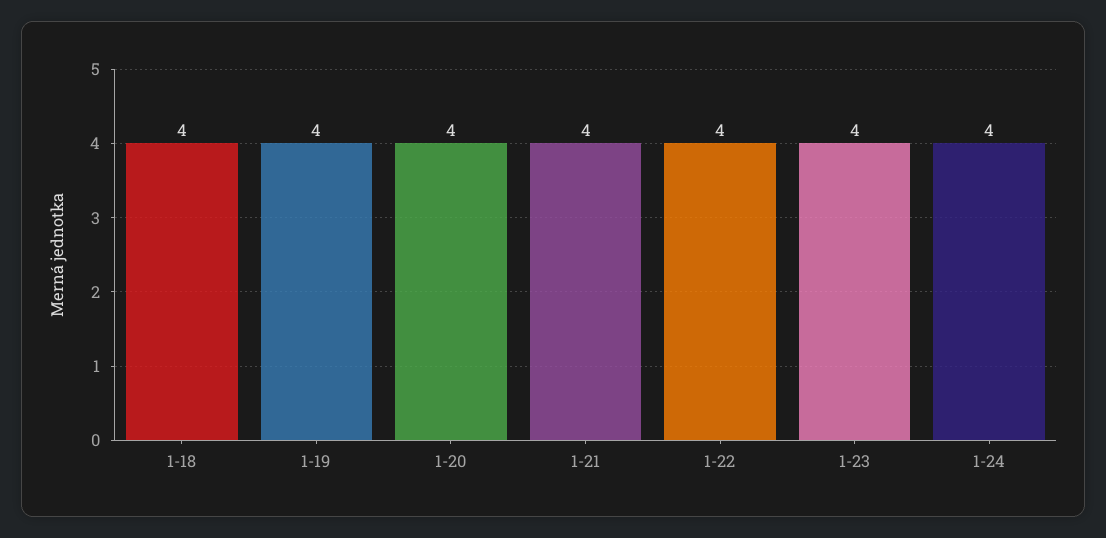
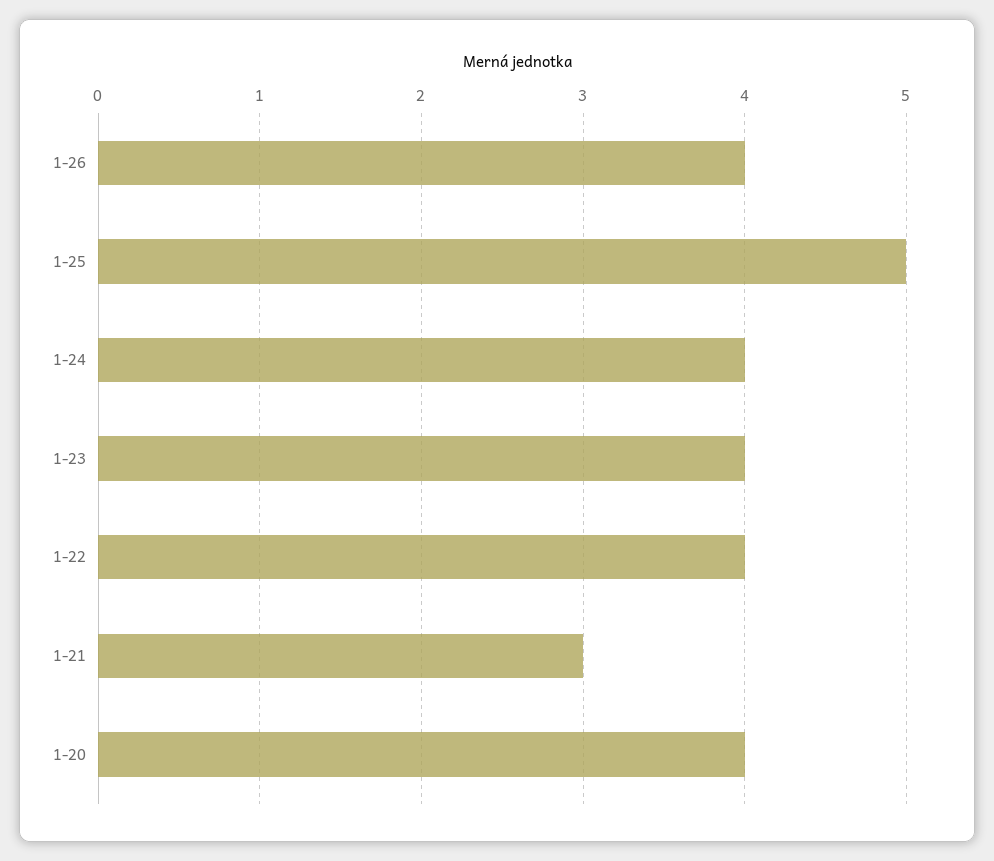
1-18: 4 -> none
1-19: 4 -> none
1-21: 4 -> 3
1-26: none -> 4
1-25: none -> 5

